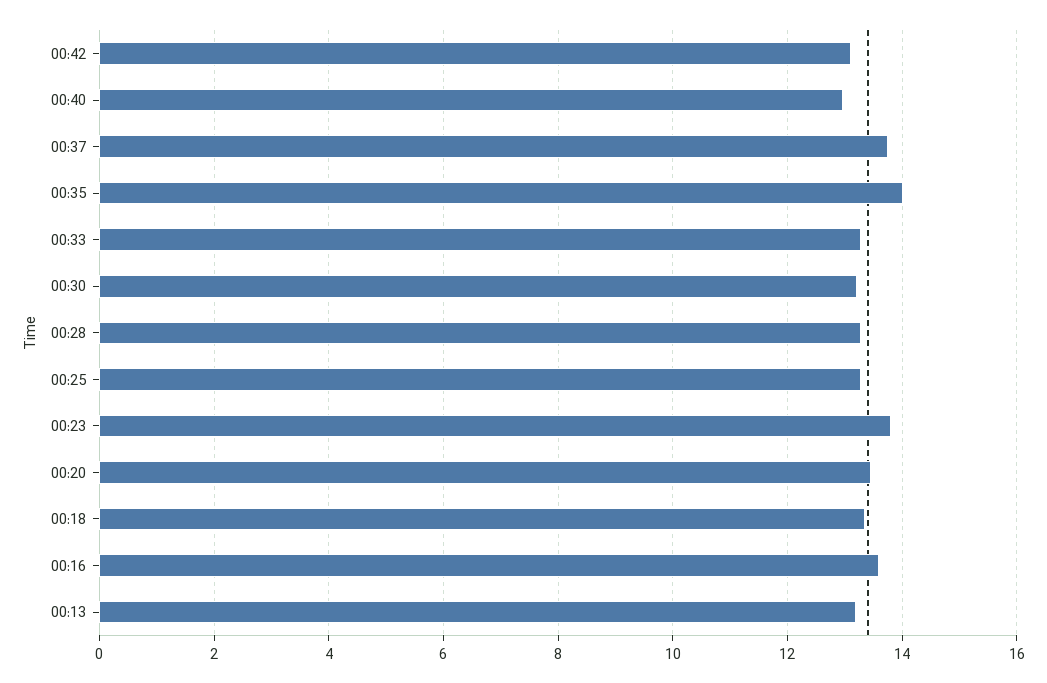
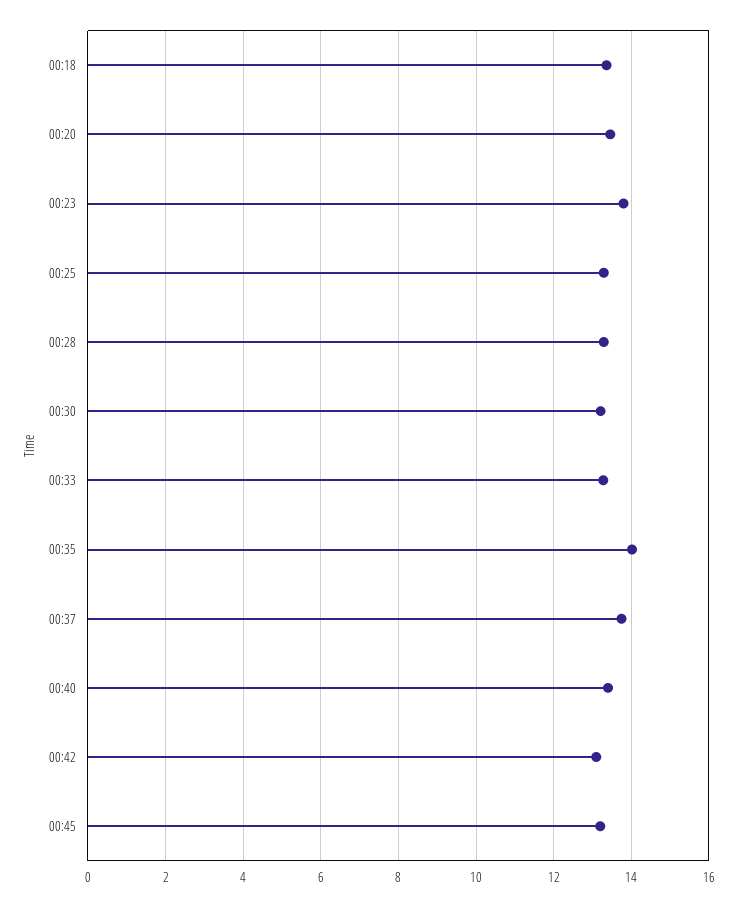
00:40: 13 -> 13.4
00:16: 13.6 -> none
00:13: 13.2 -> none
00:45: none -> 13.2

